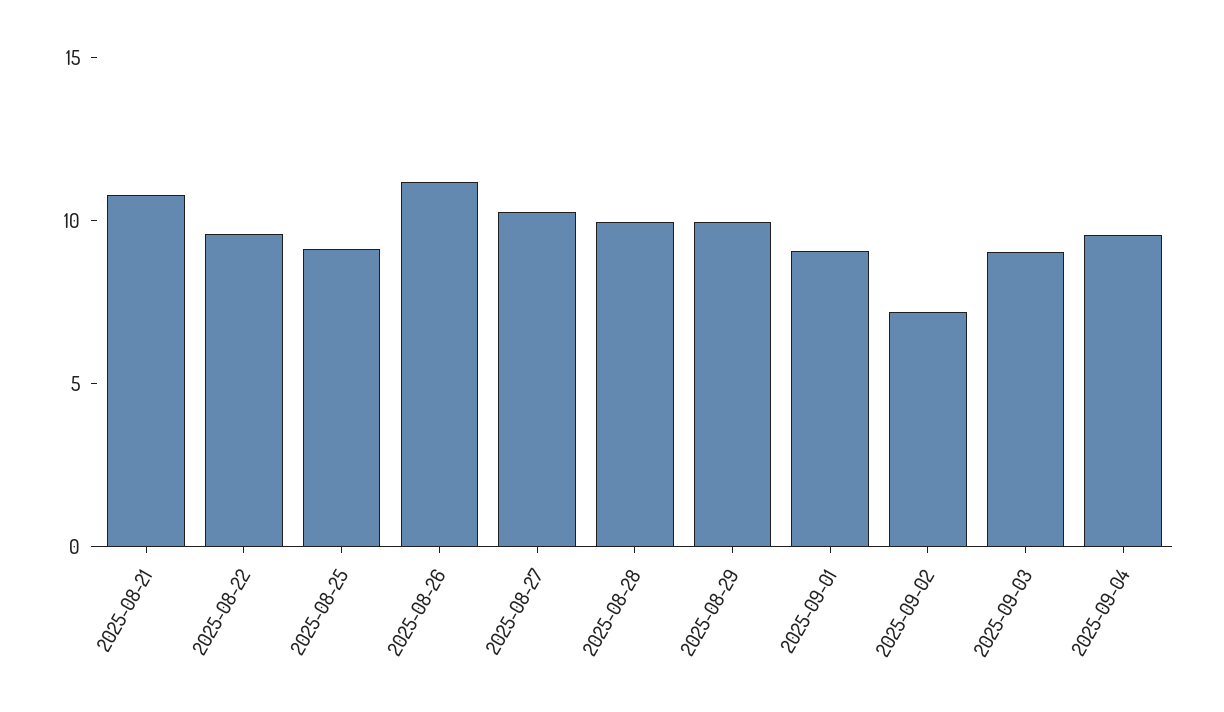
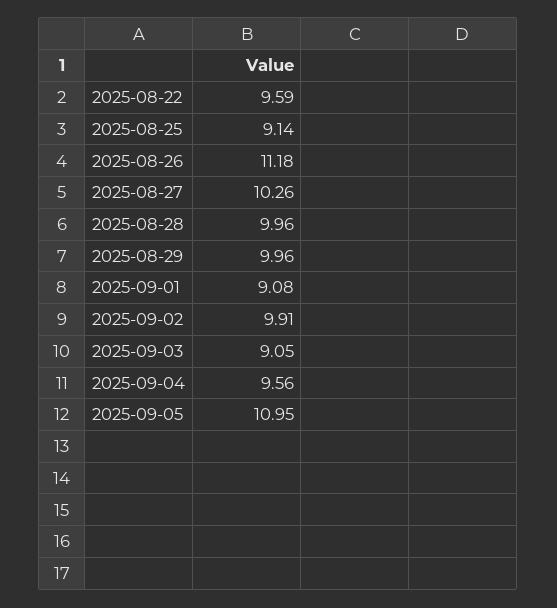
2025-08-21: 11 -> none
2025-09-02: 7 -> 9.91
2025-09-05: none -> 10.95

